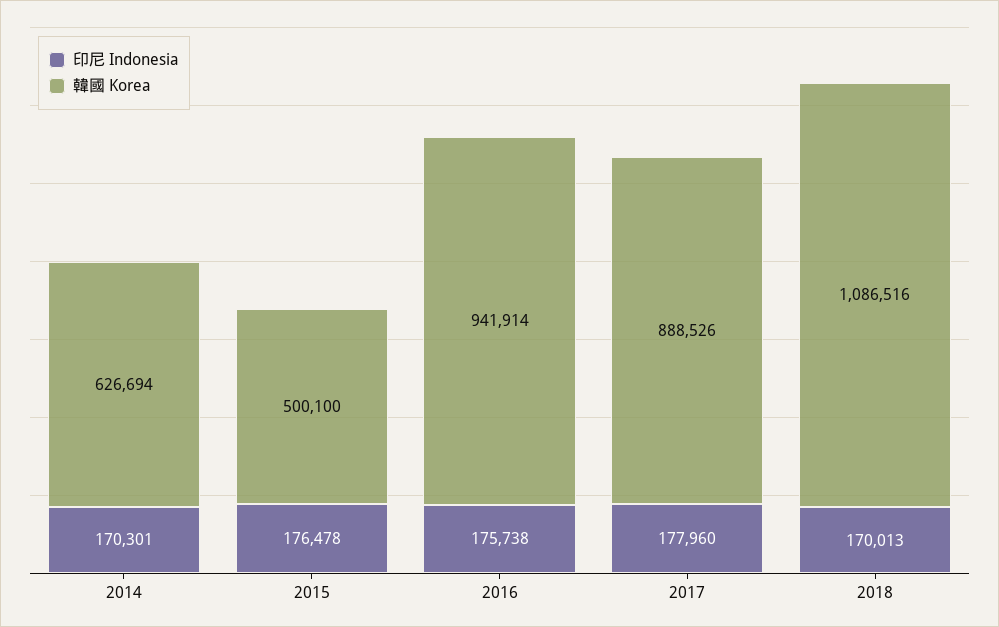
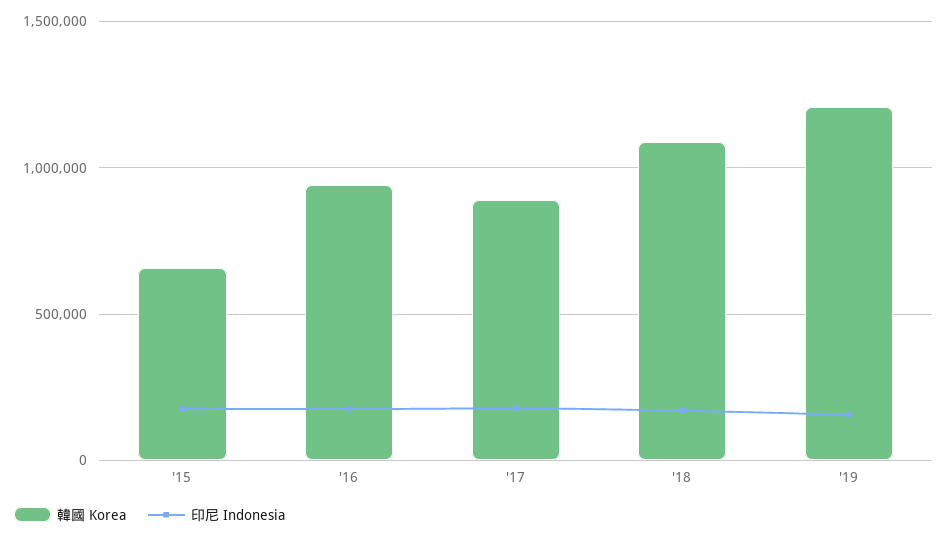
印尼 Indonesia, 2014: 170301 -> none
韓國 Korea, 2014: 626694 -> none
韓國 Korea, 2015: 500100 -> 650000
韓國 Korea, '19: none -> 1200000
印尼 Indonesia, '19: none -> 150000

